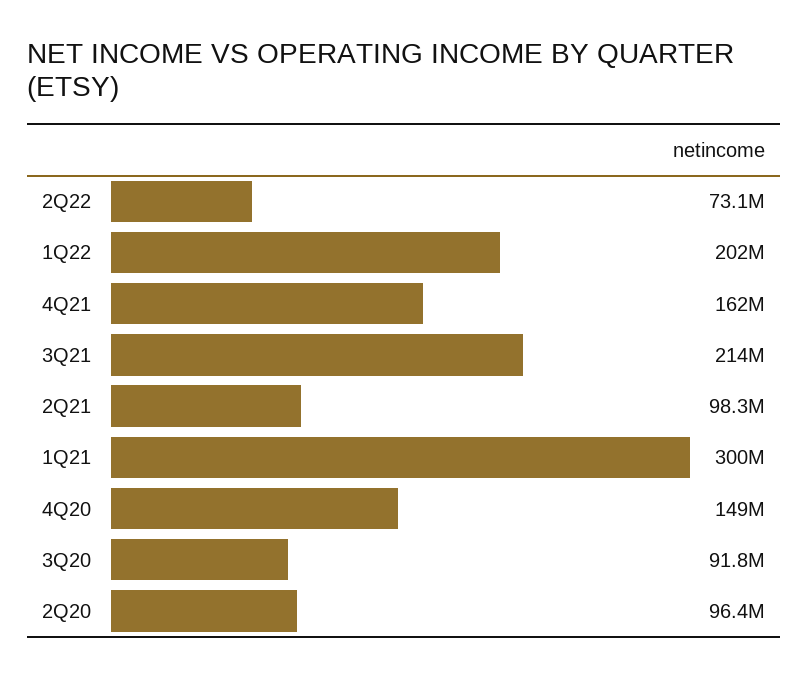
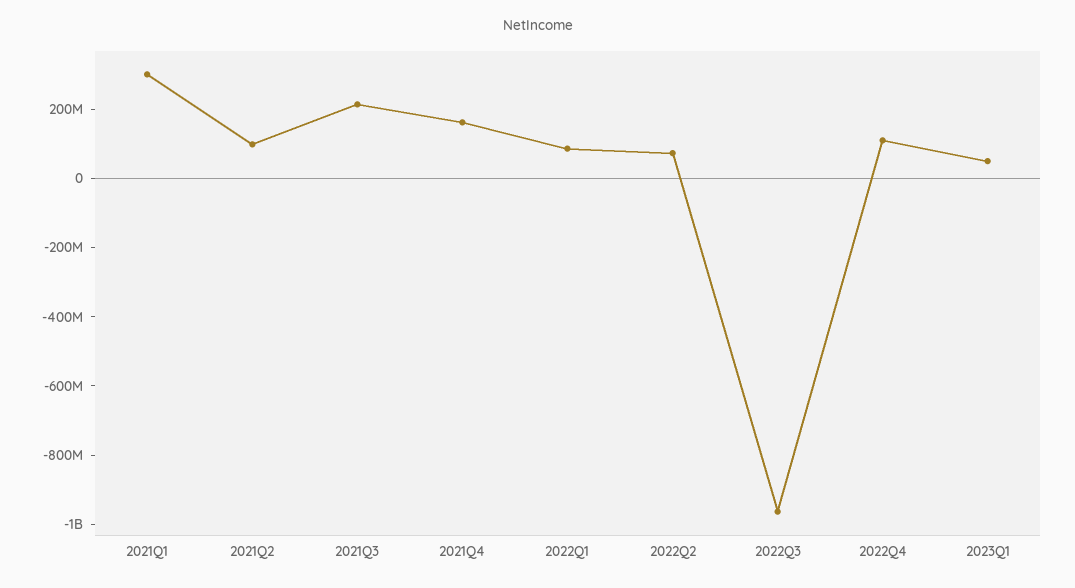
1Q22: 202000000 -> 100000000
4Q20: 149000000 -> none
3Q20: 91800000 -> none
2Q20: 96400000 -> none
2022Q3: none -> -950000000
2022Q4: none -> 100000000
2023Q1: none -> 50000000

